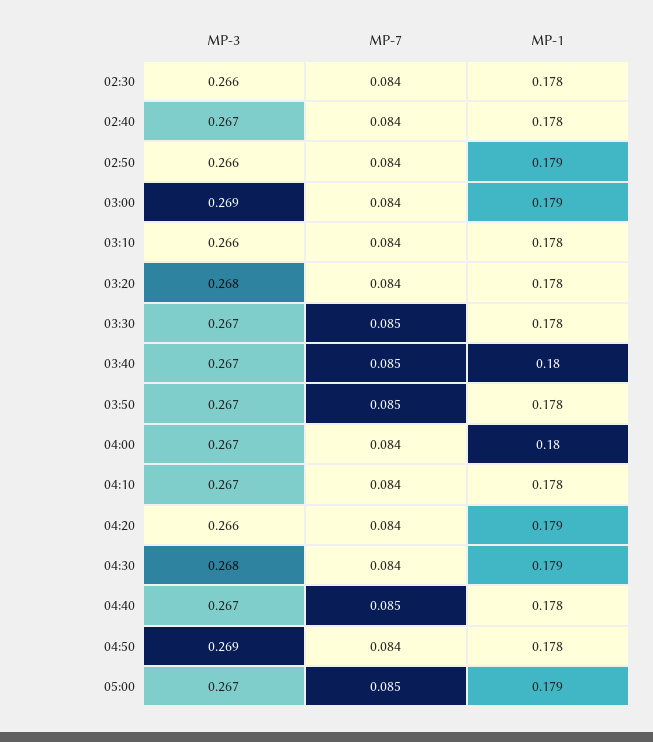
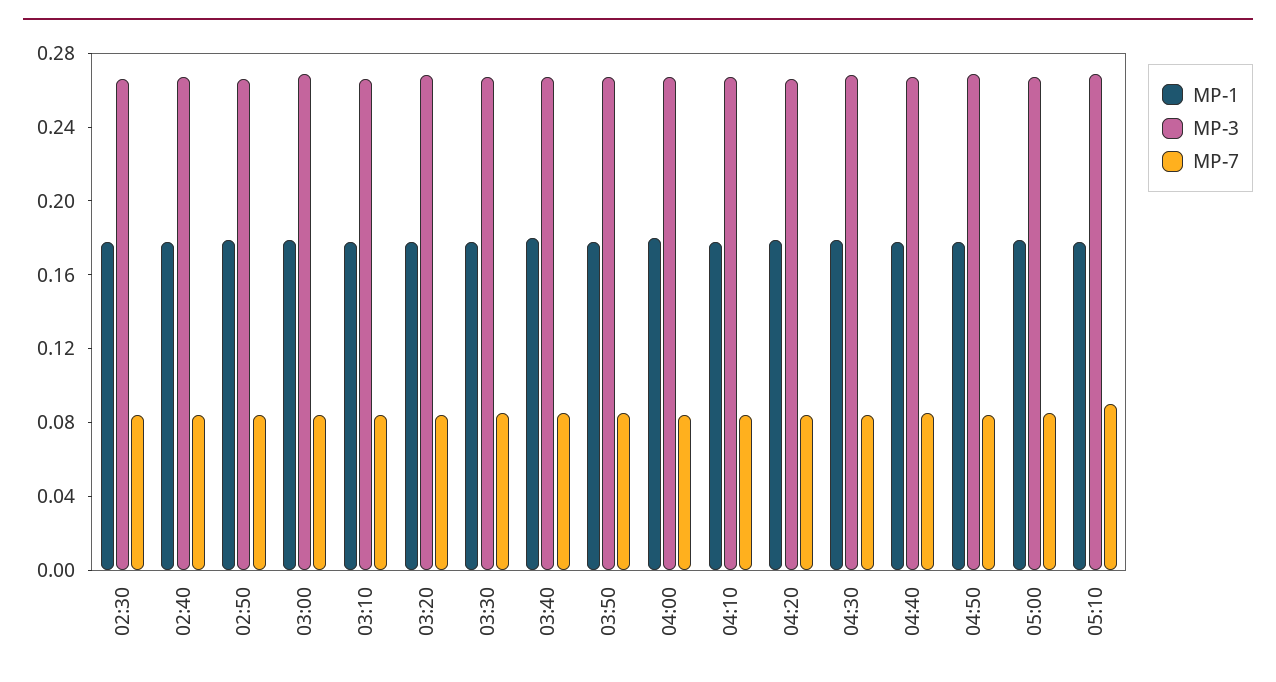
MP-1, 05:10: none -> 0.18
MP-3, 05:10: none -> 0.27
MP-7, 05:10: none -> 0.09

